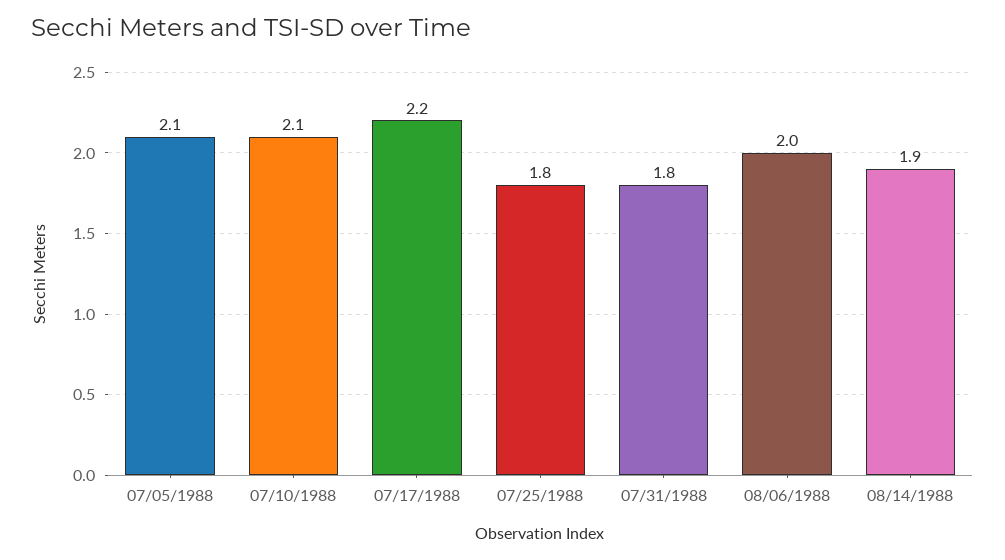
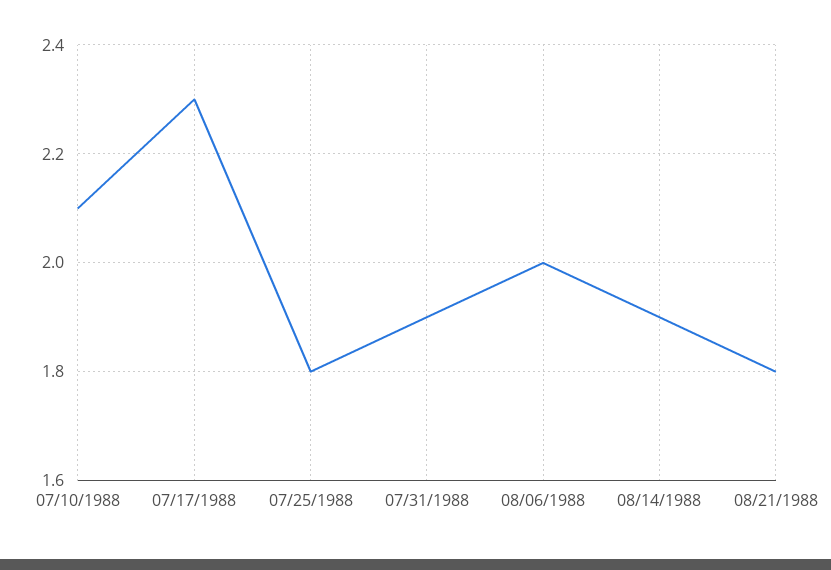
07/05/1988: 2.1 -> none
07/17/1988: 2.2 -> 2.3
07/31/1988: 1.8 -> 1.9
08/21/1988: none -> 1.8

